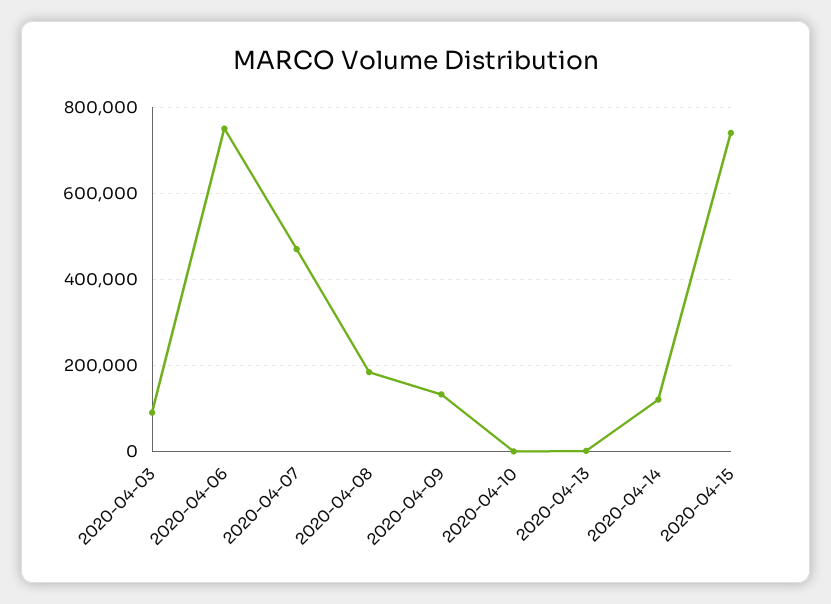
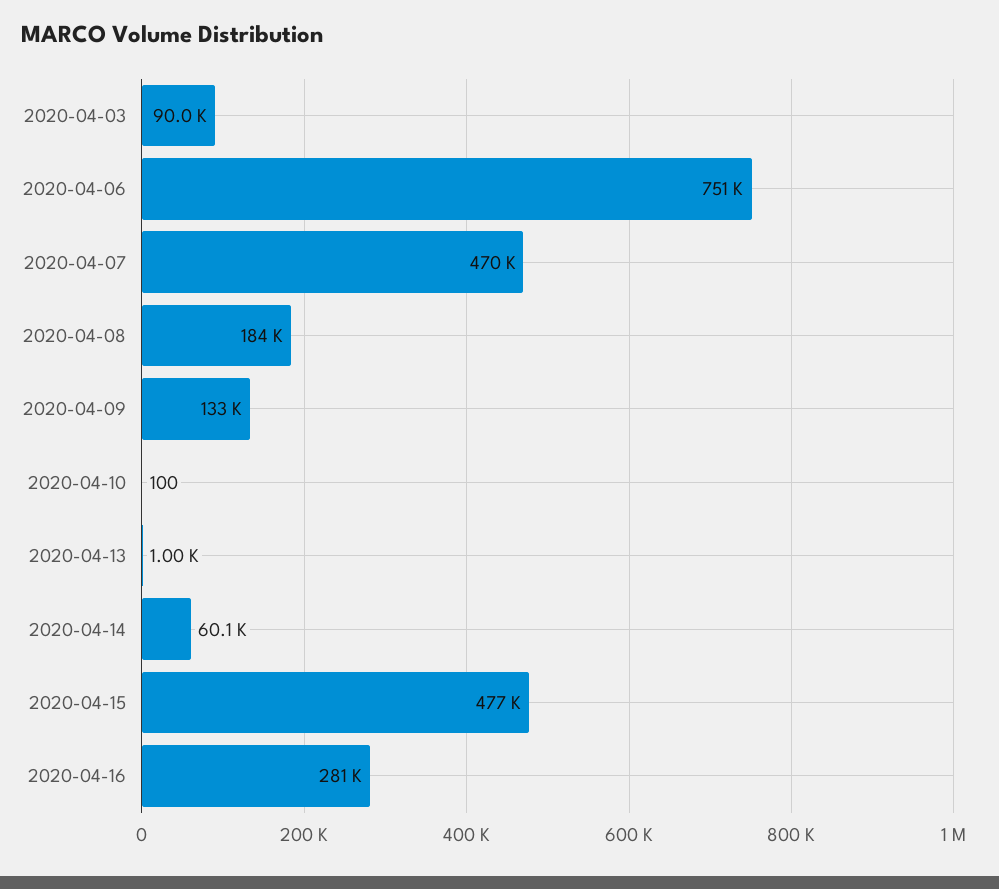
2020-04-14: 120000 -> 60100
2020-04-15: 740000 -> 477000
2020-04-16: none -> 281000

